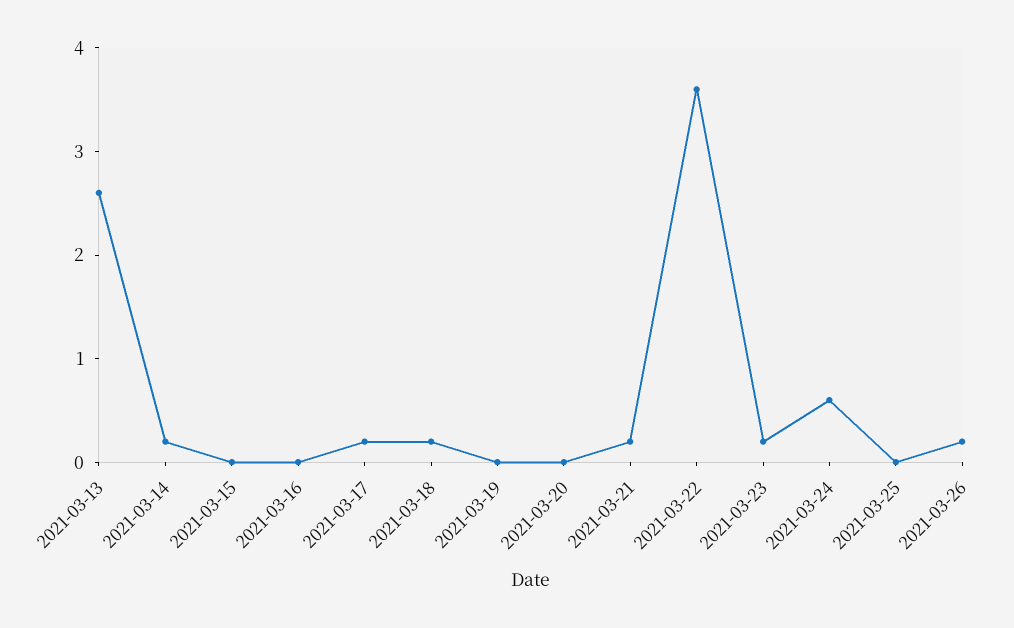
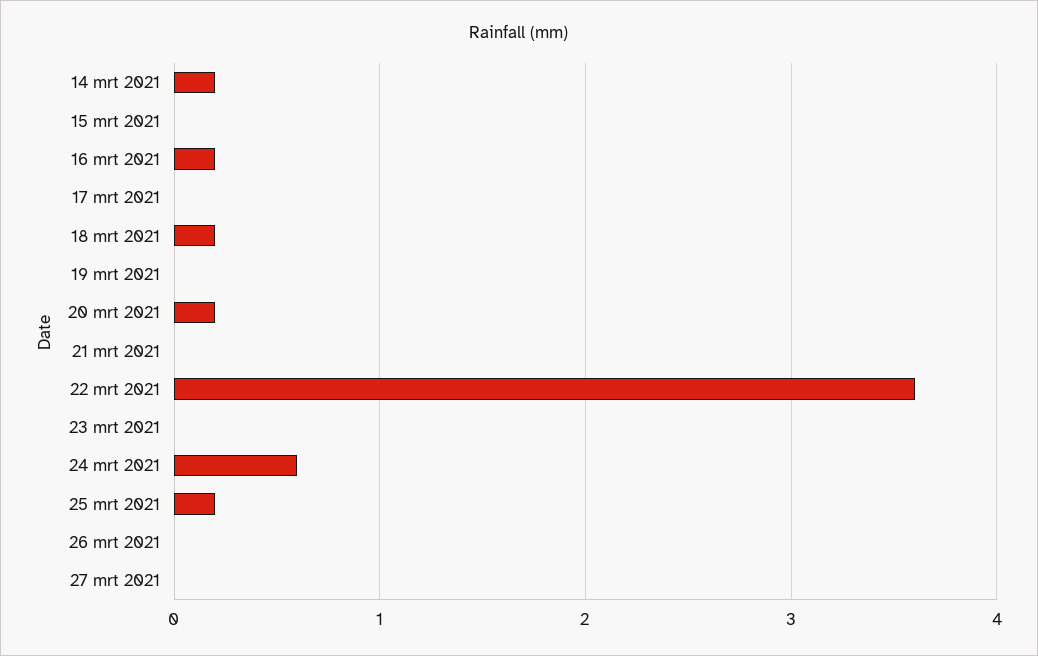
2021-03-13: 2.6 -> none
2021-03-16: 0 -> 0.2
2021-03-17: 0.2 -> 0
2021-03-20: 0 -> 0.2
2021-03-21: 0.2 -> 0
2021-03-23: 0.2 -> 0
2021-03-25: 0 -> 0.2
2021-03-26: 0.2 -> 0
27 mrt 2021: none -> 0

